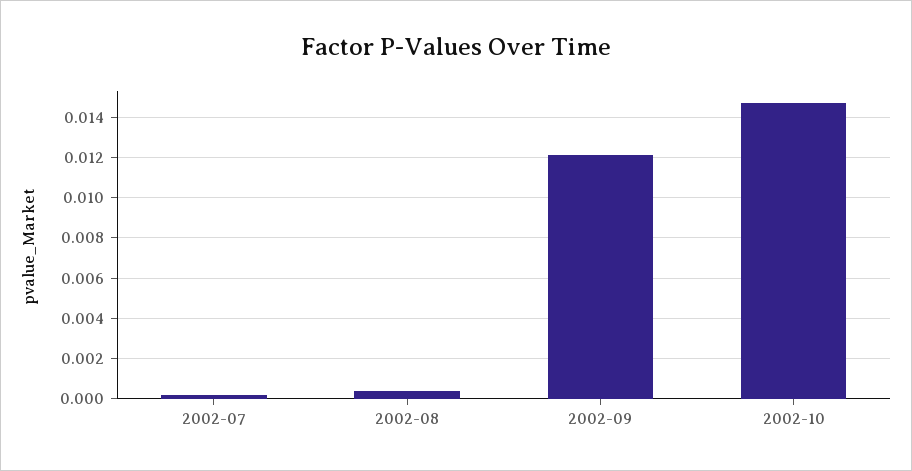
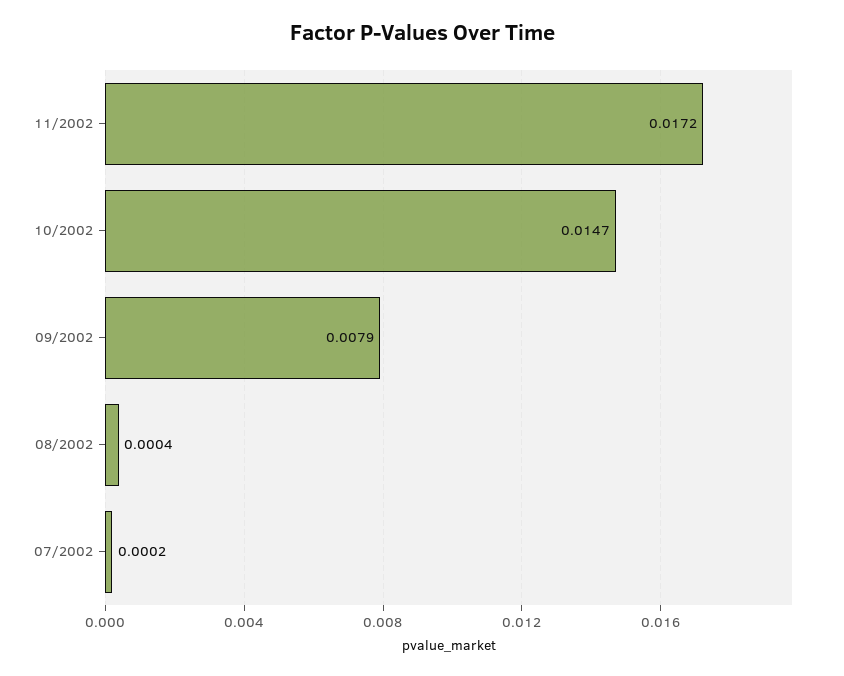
2002-09: 0.012 -> 0.0079
11/2002: none -> 0.0172

